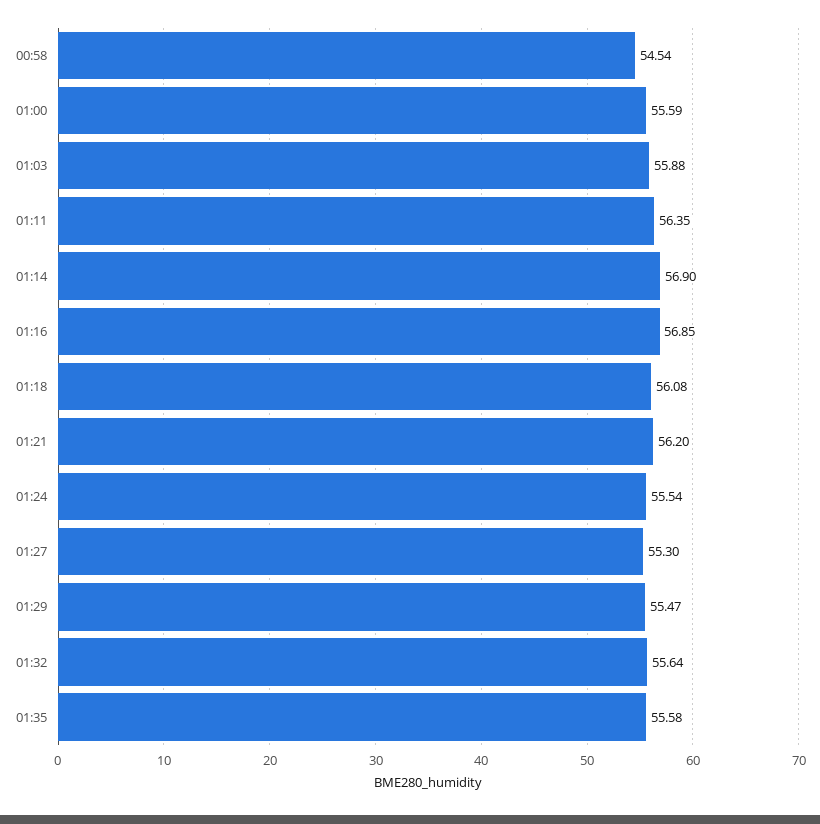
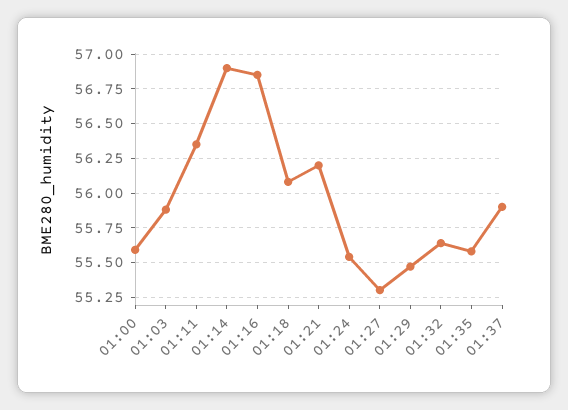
00:58: 54.54 -> none
01:37: none -> 55.9

